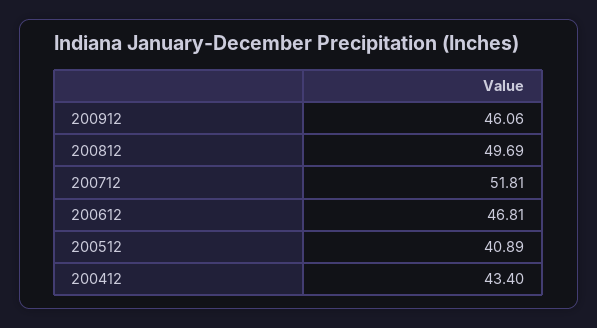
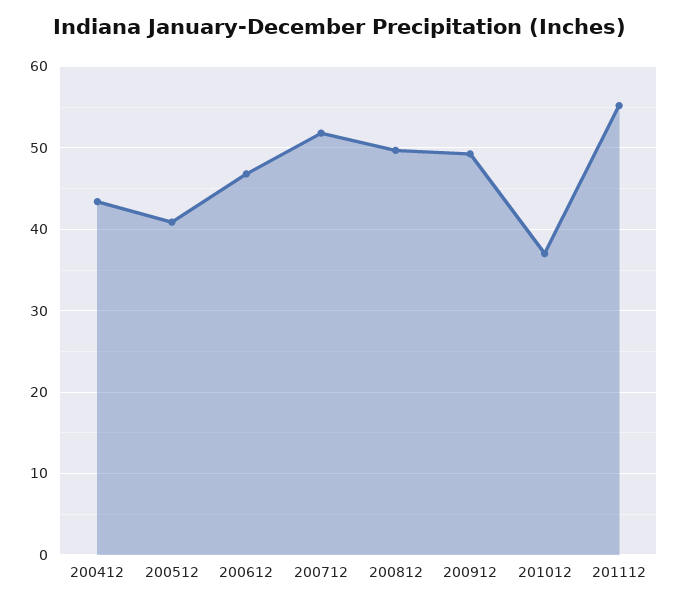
200912: 46.06 -> 49
201012: none -> 37
201112: none -> 55

